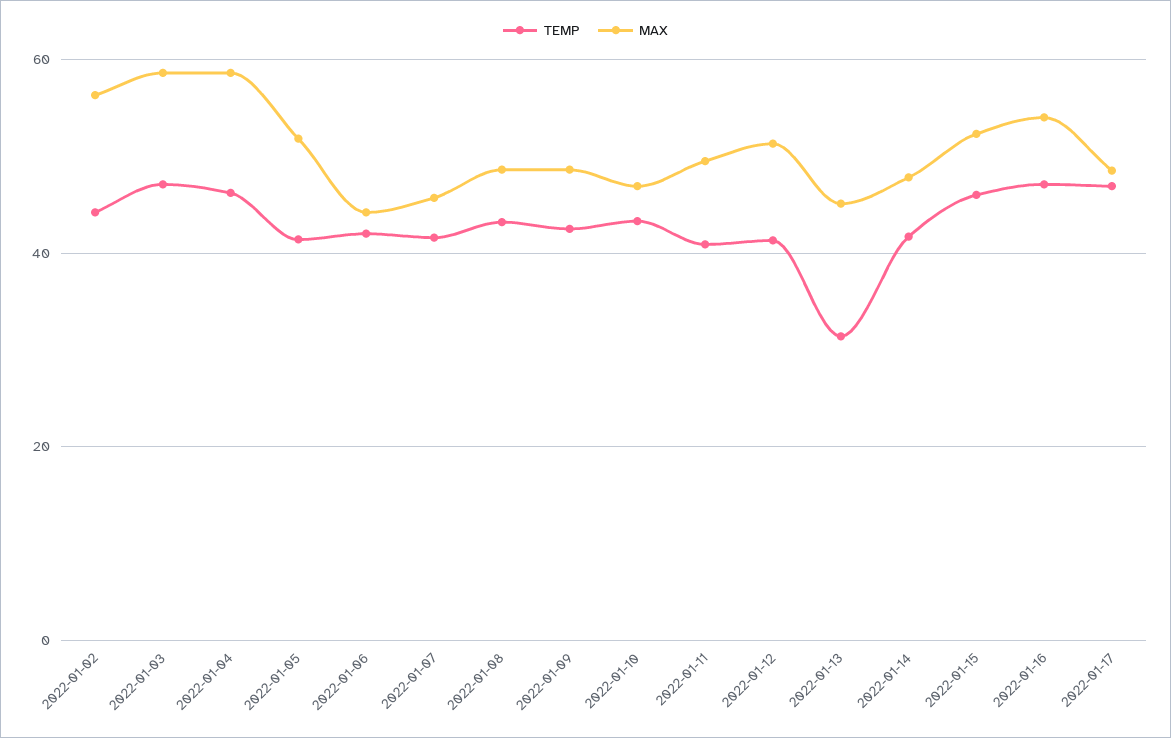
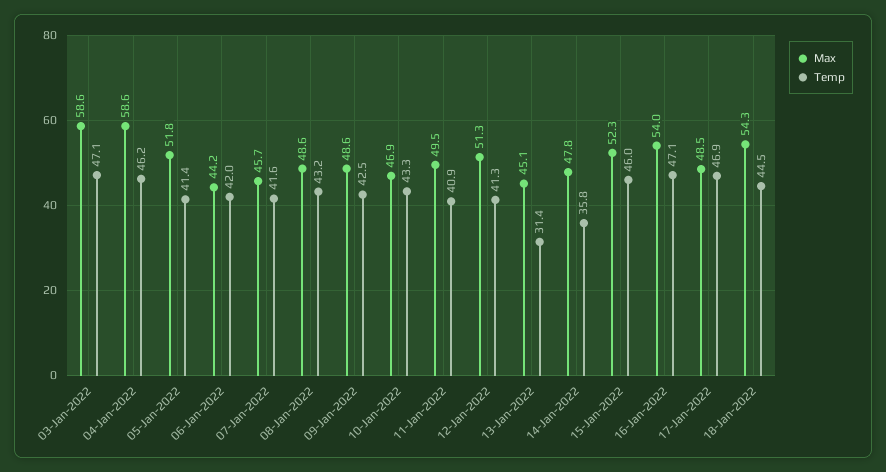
TEMP, 2022-01-02: 44 -> none
MAX, 2022-01-02: 56 -> none
TEMP, 2022-01-14: 42 -> 35.8
MAX, 18-Jan-2022: none -> 54.3
TEMP, 18-Jan-2022: none -> 44.5

